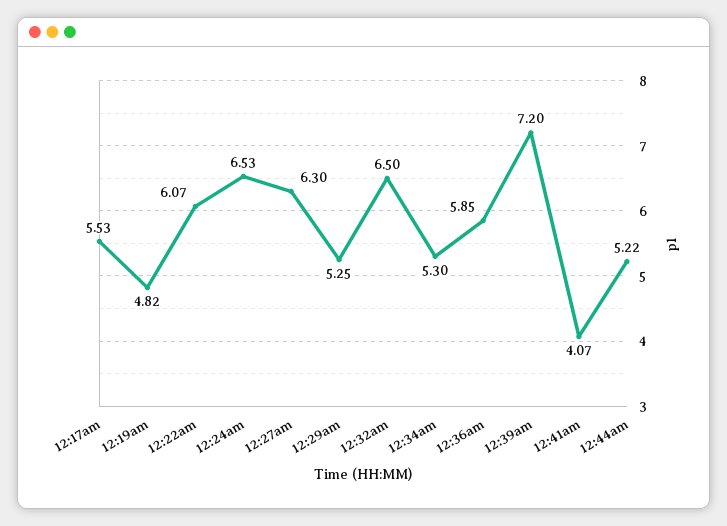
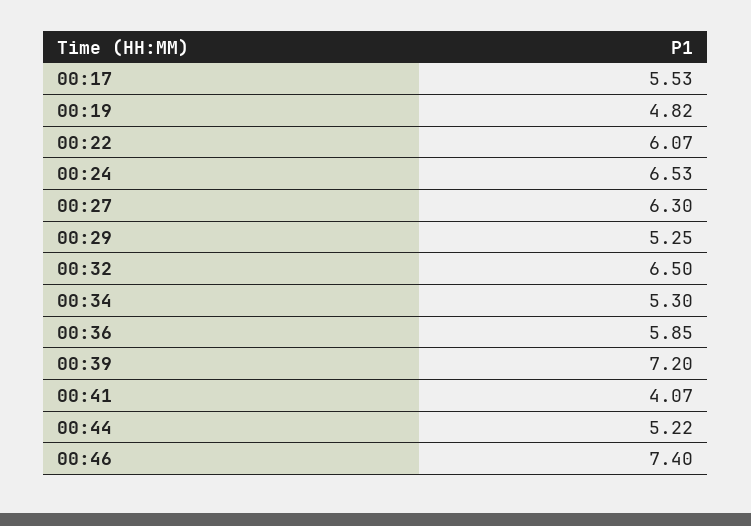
00:46: none -> 7.4

